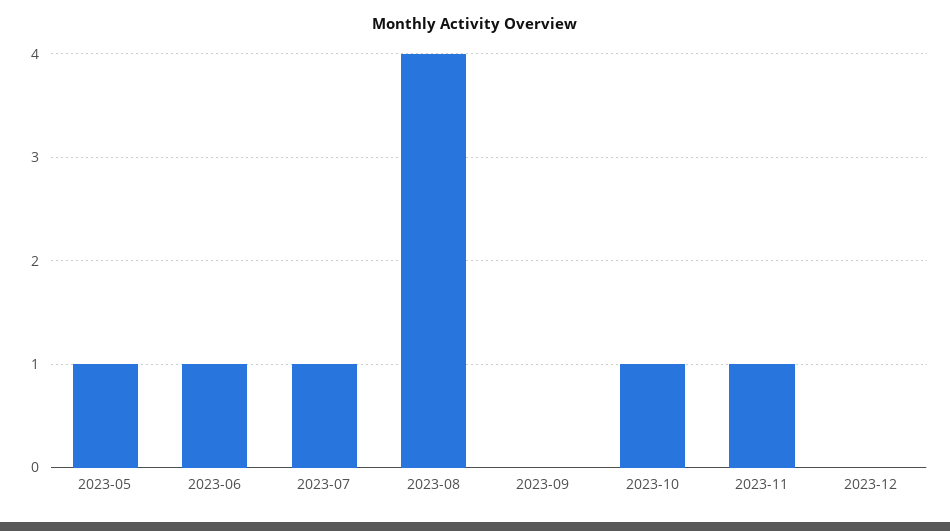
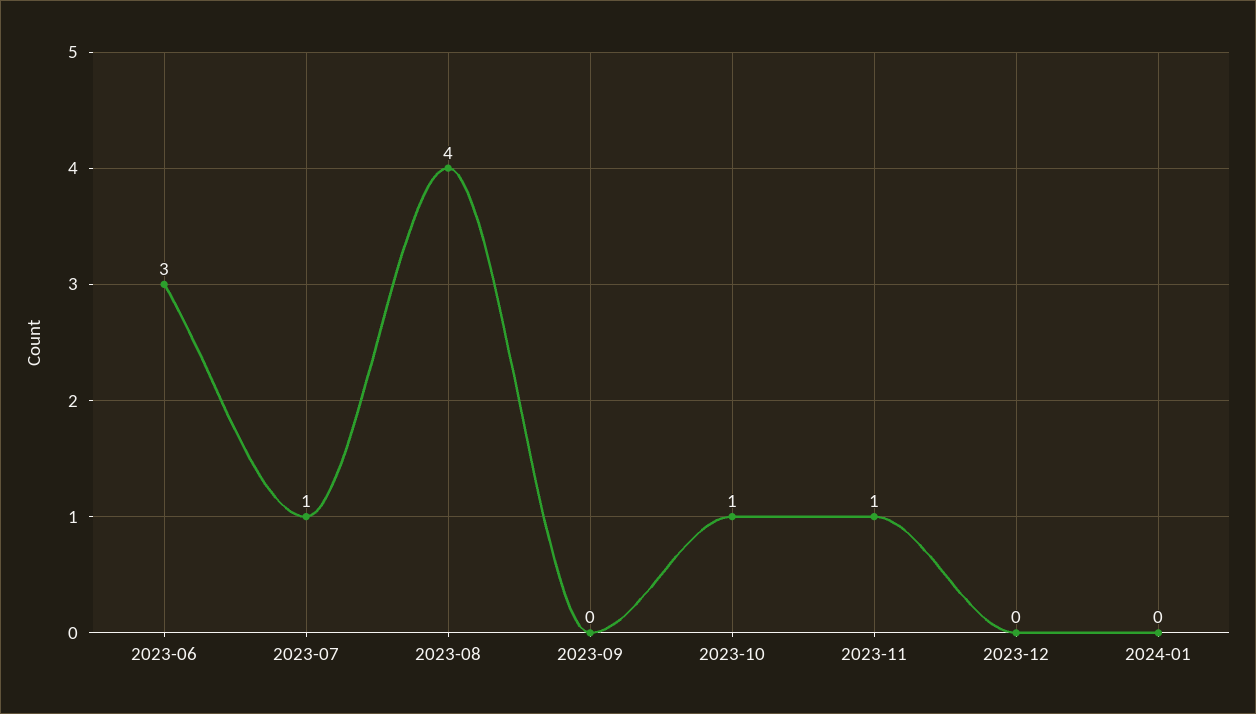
2023-05: 1 -> none
2023-06: 1 -> 3
2024-01: none -> 0

